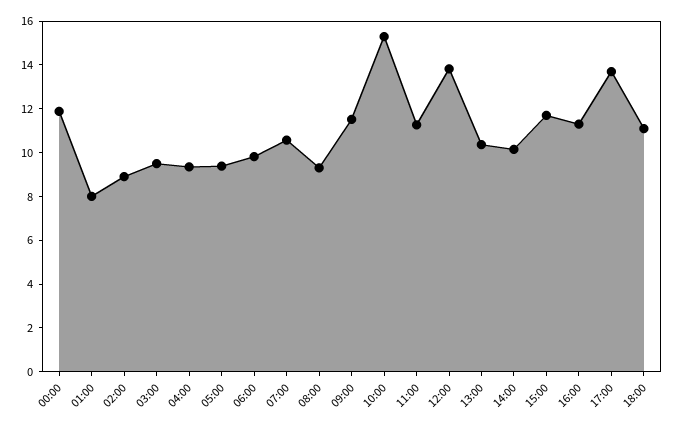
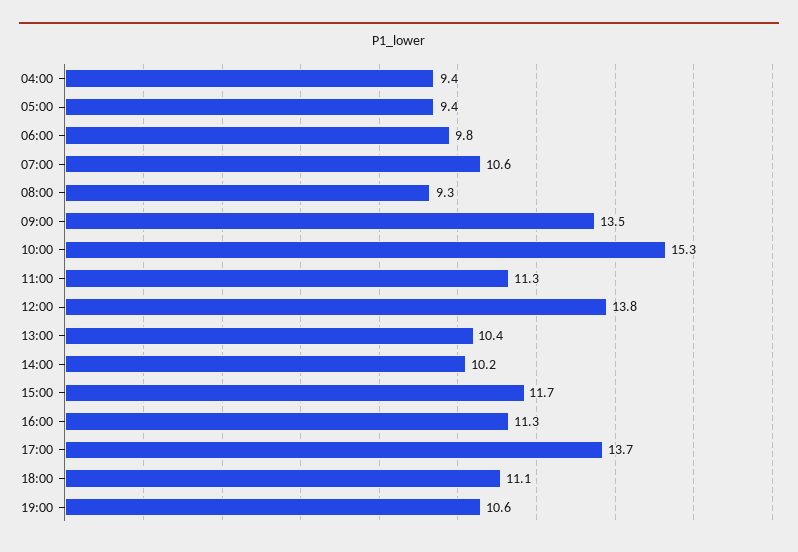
00:00: 12 -> none
01:00: 8 -> none
02:00: 9 -> none
03:00: 9.5 -> none
09:00: 11.5 -> 13.5
19:00: none -> 10.6

